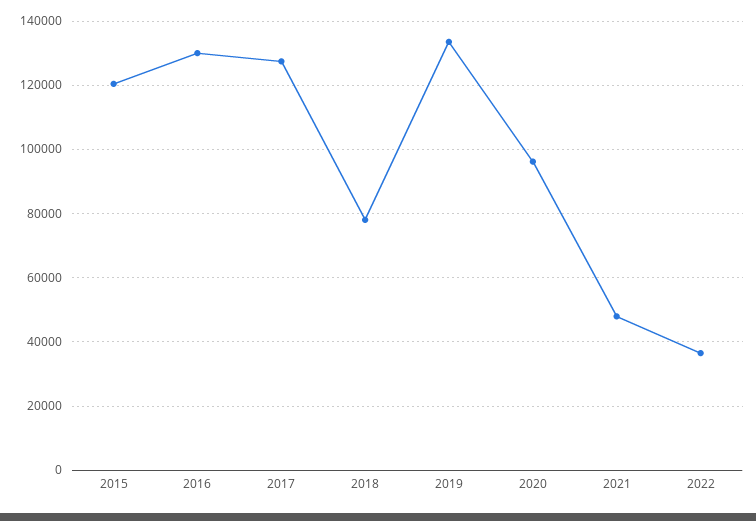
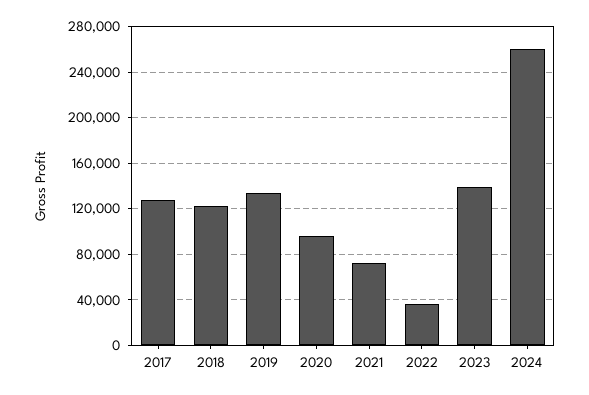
2015: 120000 -> none
2016: 130000 -> none
2018: 78000 -> 120000
2021: 48000 -> 70000
2023: none -> 140000
2024: none -> 260000

